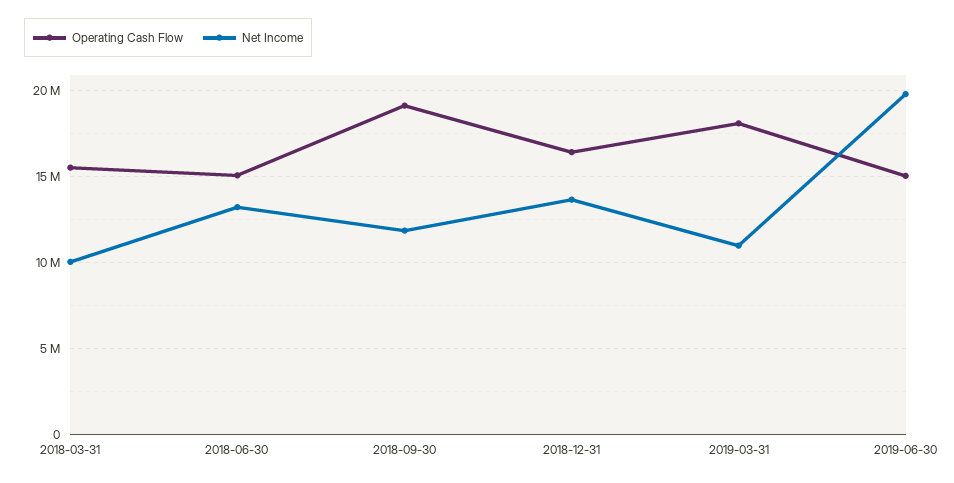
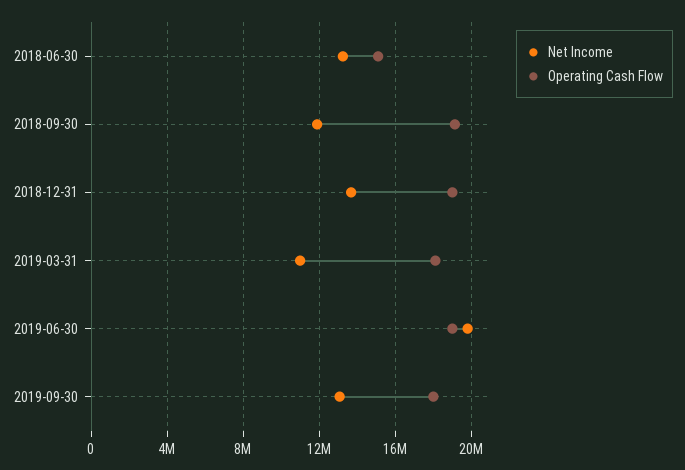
Operating Cash Flow, 2018-03-31: 15500000 -> none
Net Income, 2018-03-31: 10000000 -> none
Operating Cash Flow, 2018-12-31: 16500000 -> 19000000
Operating Cash Flow, 2019-06-30: 15000000 -> 19000000
Net Income, 2019-09-30: none -> 13000000
Operating Cash Flow, 2019-09-30: none -> 18000000

